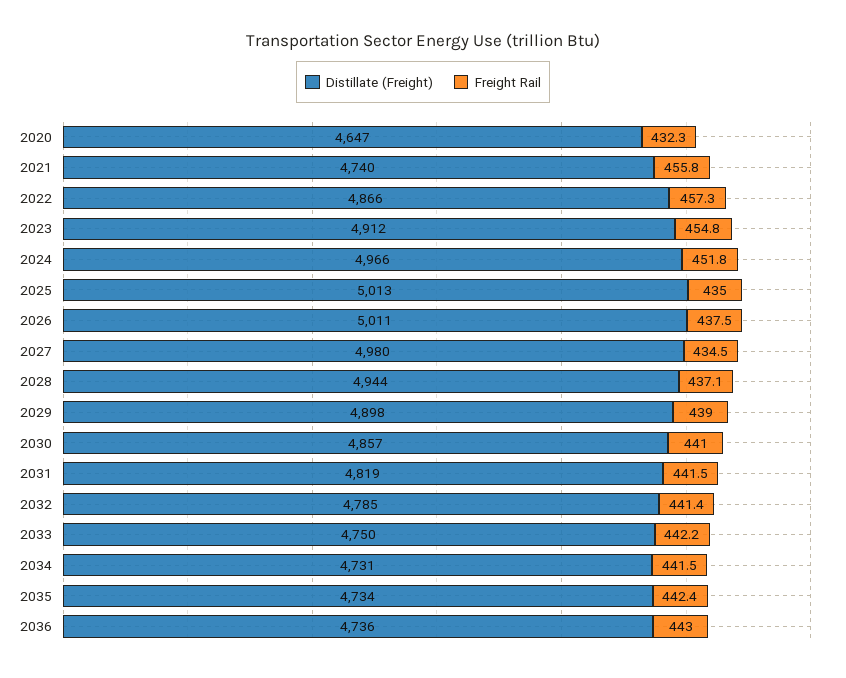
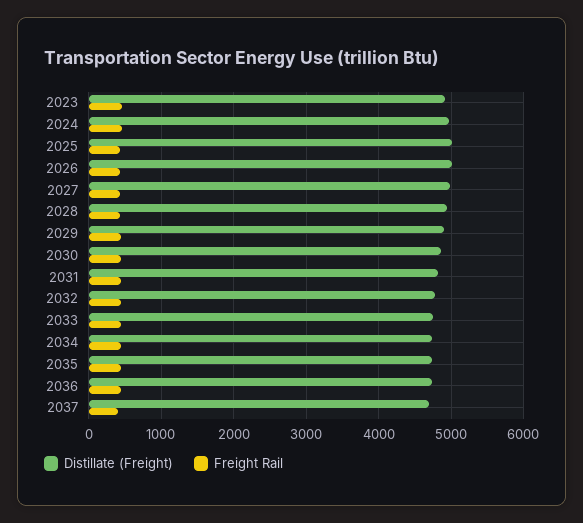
Distillate (Freight), 2020: 4647 -> none
Freight Rail, 2020: 432.3 -> none
Distillate (Freight), 2021: 4740 -> none
Freight Rail, 2021: 455.8 -> none
Distillate (Freight), 2022: 4866 -> none
Freight Rail, 2022: 457.3 -> none
Distillate (Freight), 2037: none -> 4700
Freight Rail, 2037: none -> 400

